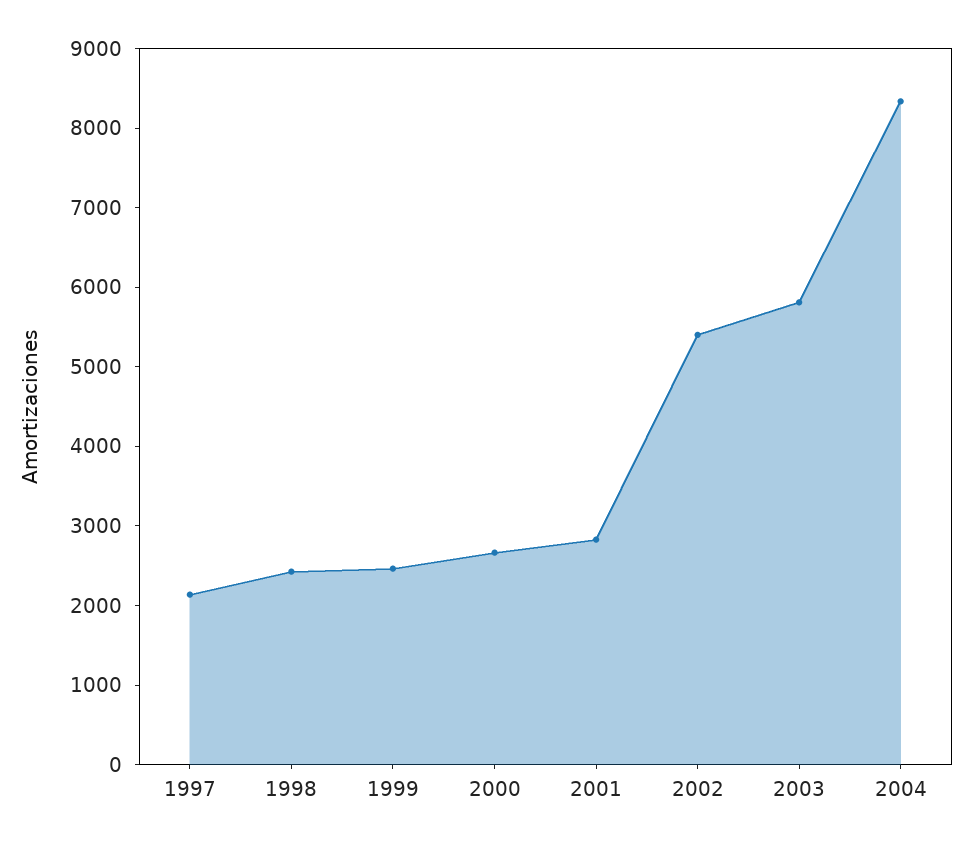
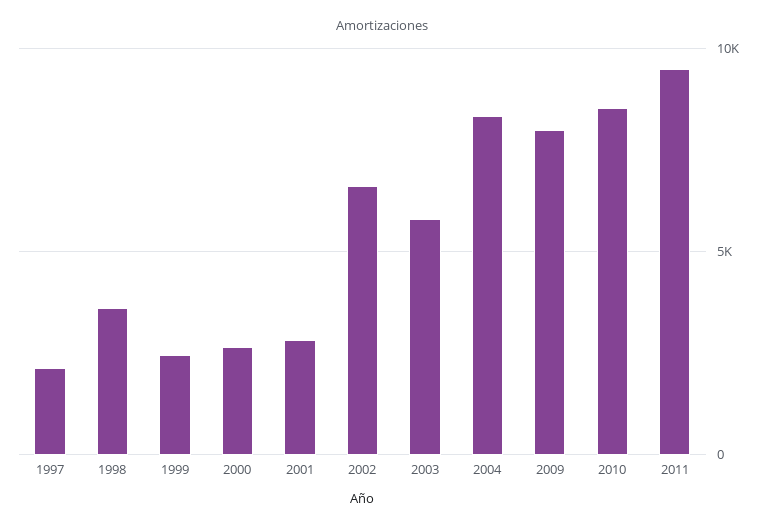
1998: 2400 -> 3500
2002: 5400 -> 6500
2009: none -> 8000
2010: none -> 8500
2011: none -> 9500

